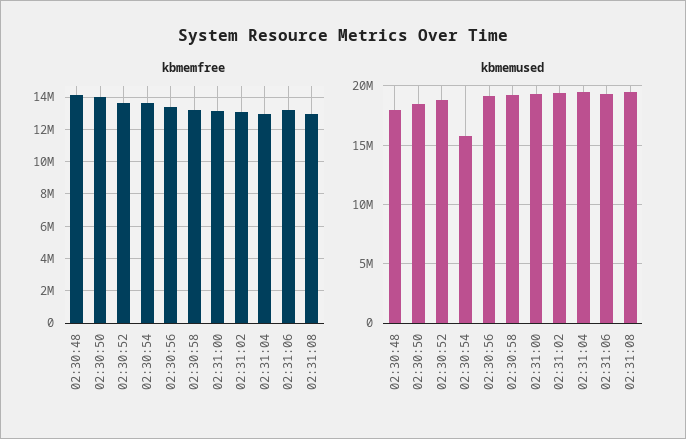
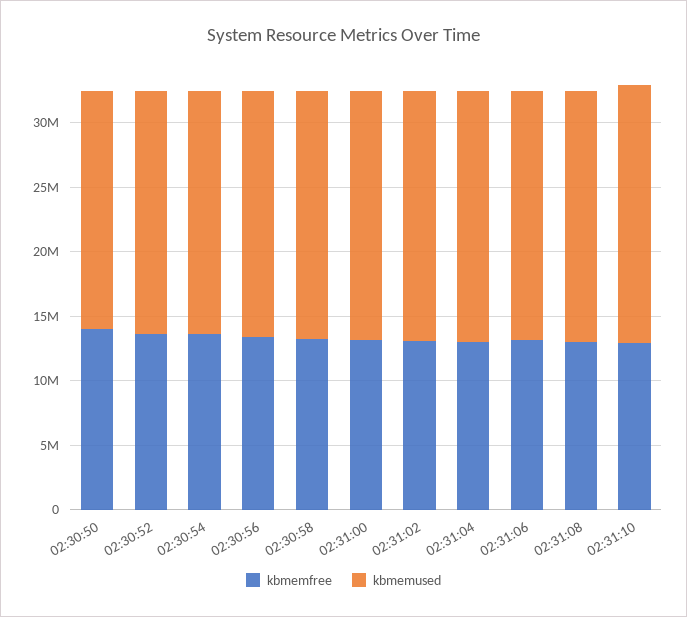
kbmemfree, 02:30:48: 14000000 -> none
kbmemused, 02:30:48: 18000000 -> none
kbmemused, 02:30:54: 16000000 -> 19000000
kbmemfree, 02:31:10: none -> 13000000
kbmemused, 02:31:10: none -> 20000000

